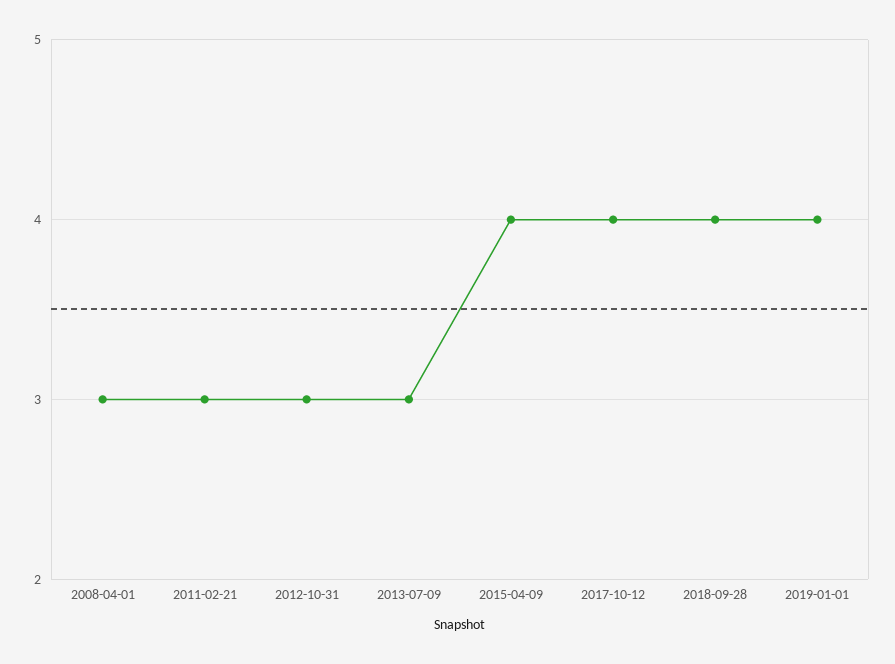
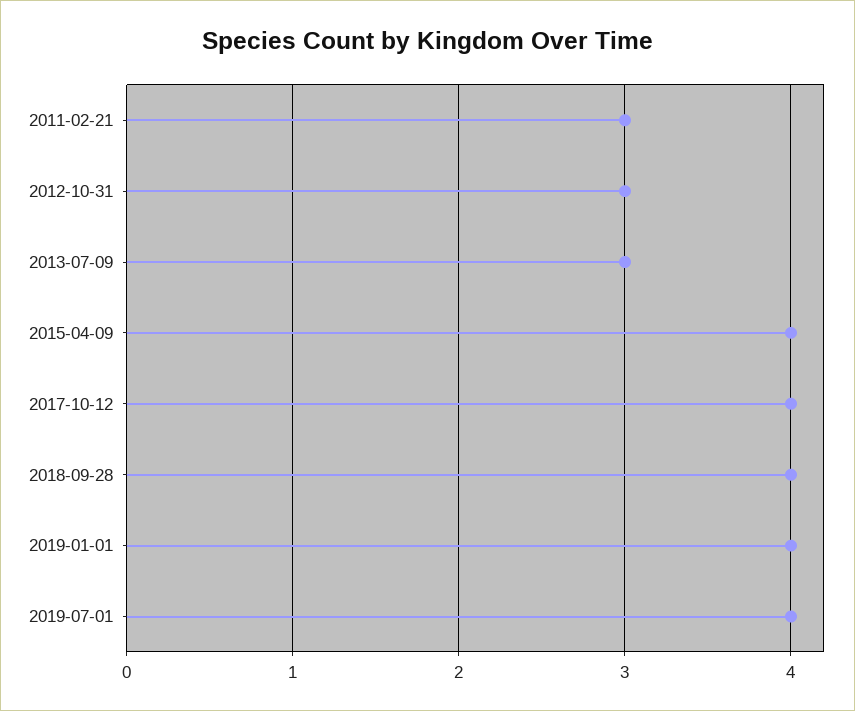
2008-04-01: 3 -> none
2019-07-01: none -> 4

